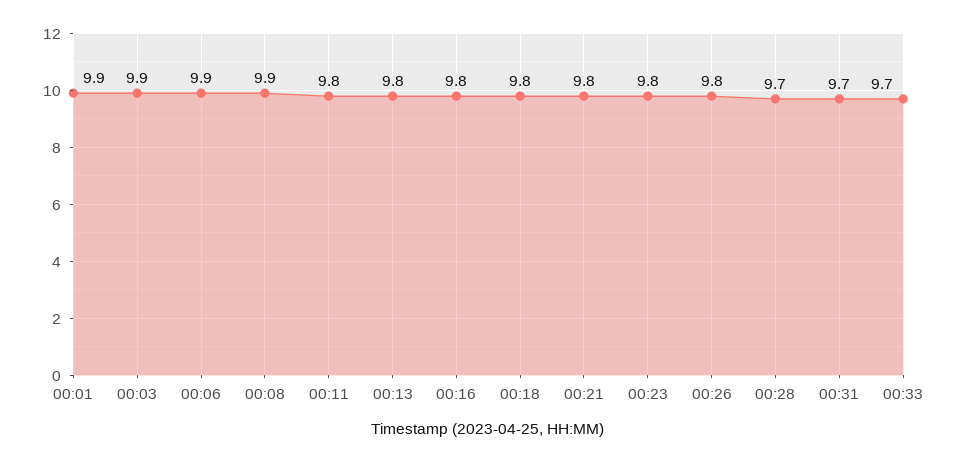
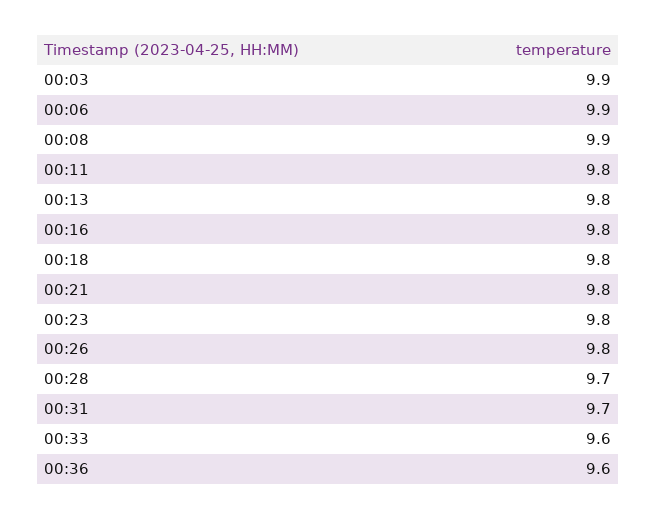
00:01: 9.9 -> none
00:33: 9.7 -> 9.6
00:36: none -> 9.6

